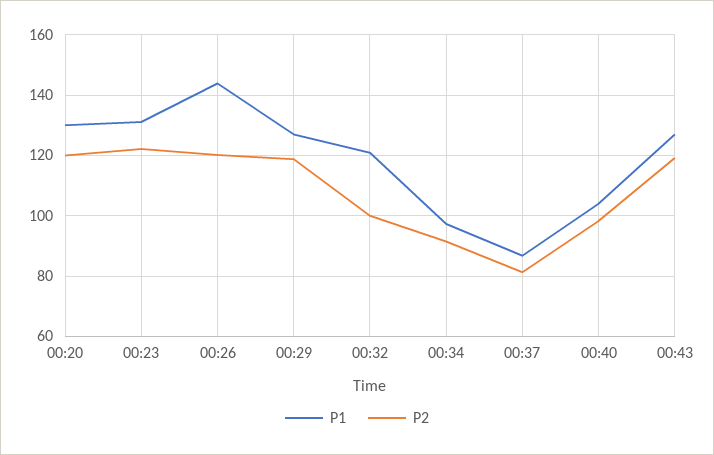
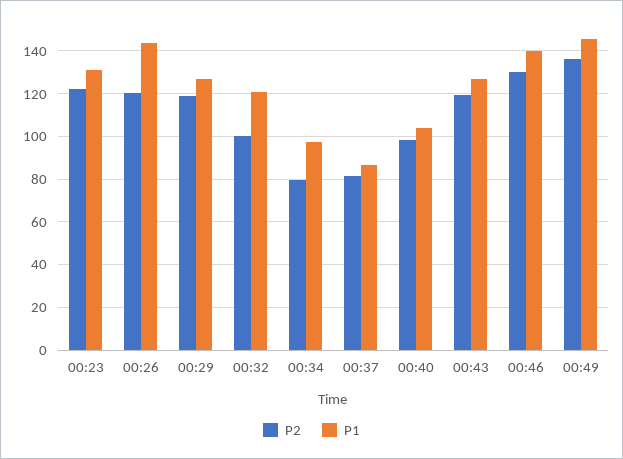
P1, 00:20: 130 -> none
P2, 00:20: 120 -> none
P2, 00:34: 92 -> 80
P2, 00:46: none -> 130
P1, 00:46: none -> 140
P2, 00:49: none -> 135
P1, 00:49: none -> 145

